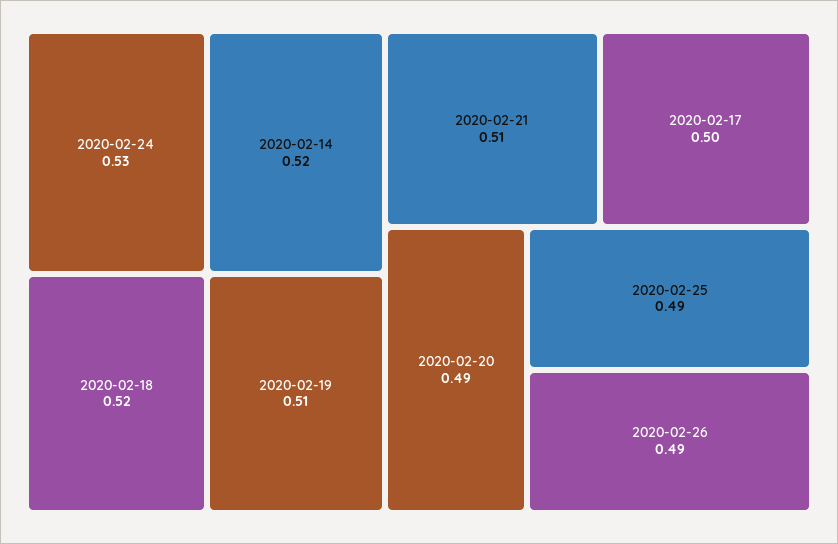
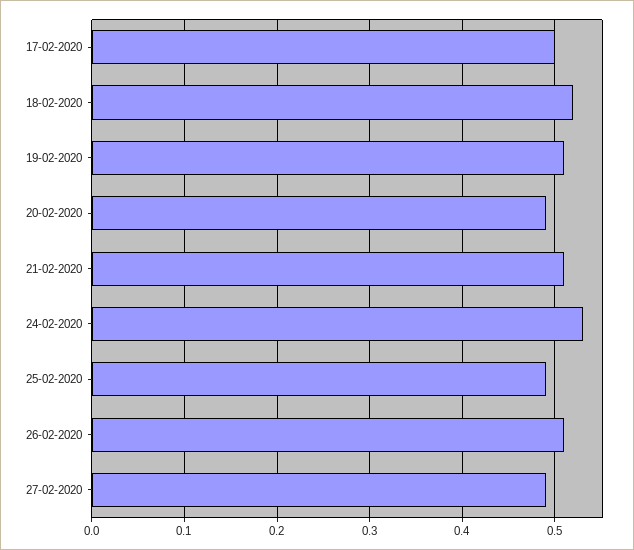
2020-02-14: 0.52 -> none
2020-02-26: 0.49 -> 0.51
27-02-2020: none -> 0.49

